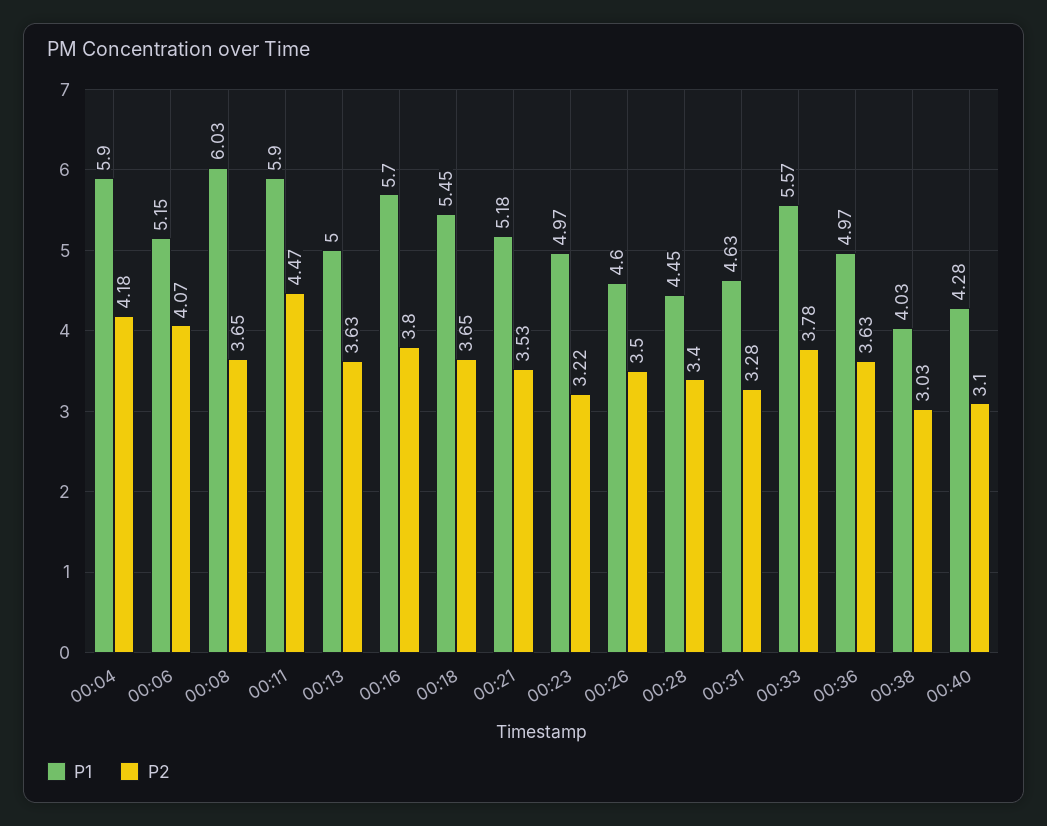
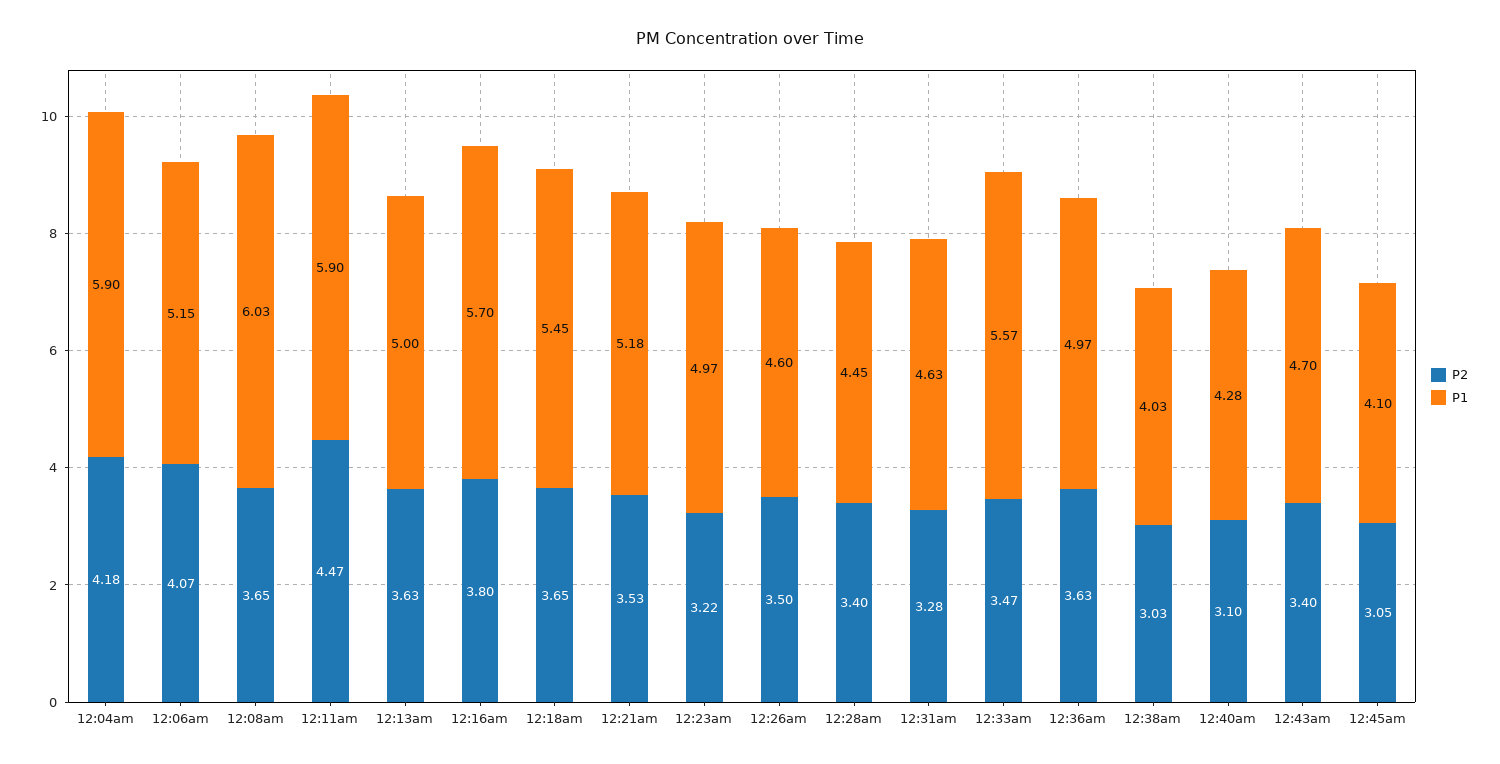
P2, 00:33: 3.78 -> 3.47
P2, 12:43am: none -> 3.4
P1, 12:43am: none -> 4.7
P2, 12:45am: none -> 3.05
P1, 12:45am: none -> 4.1

